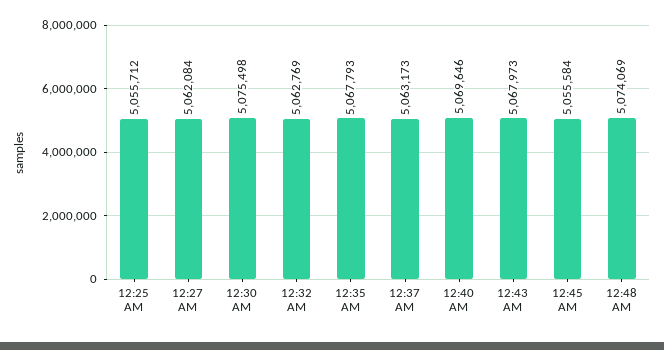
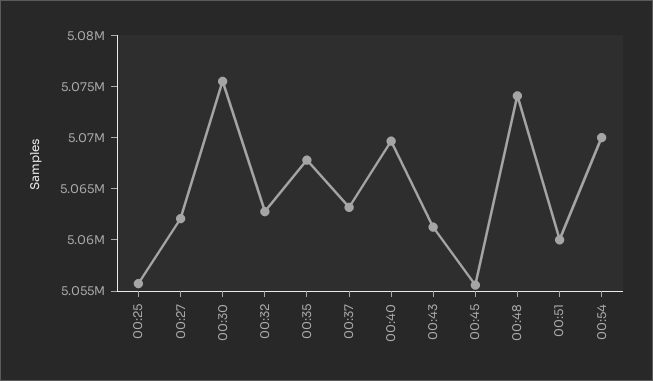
12:43 AM: 5067973 -> 5061000
00:51: none -> 5060000
00:54: none -> 5070000

